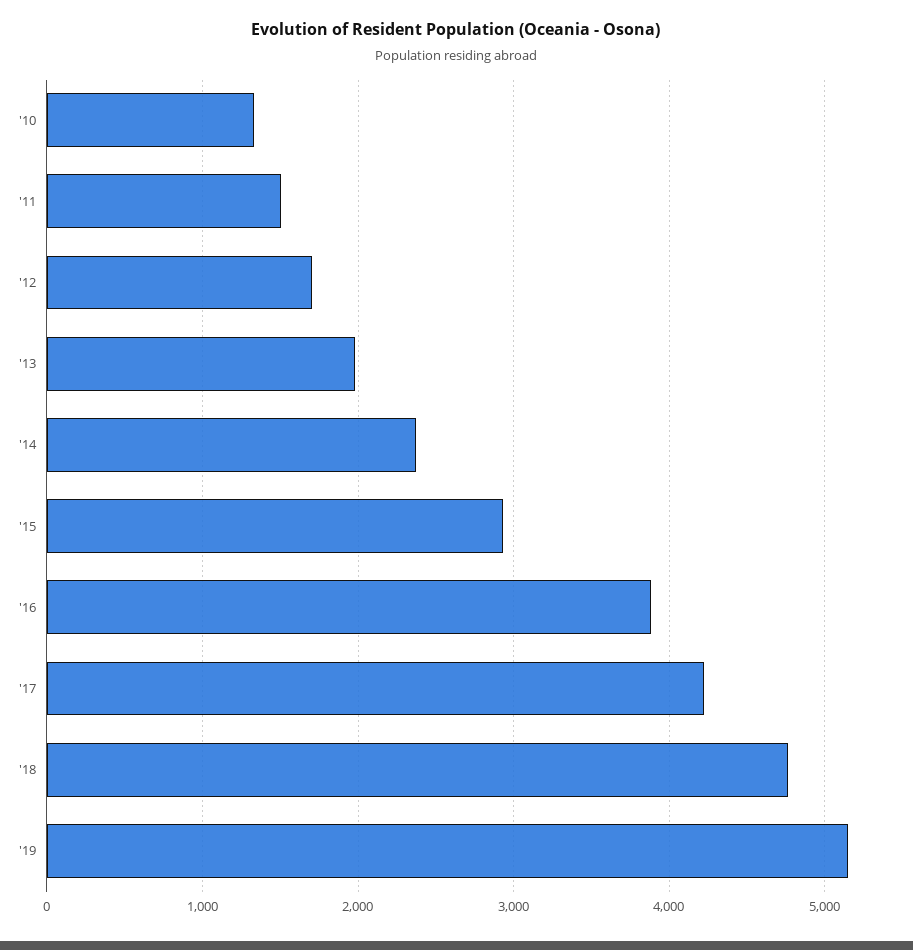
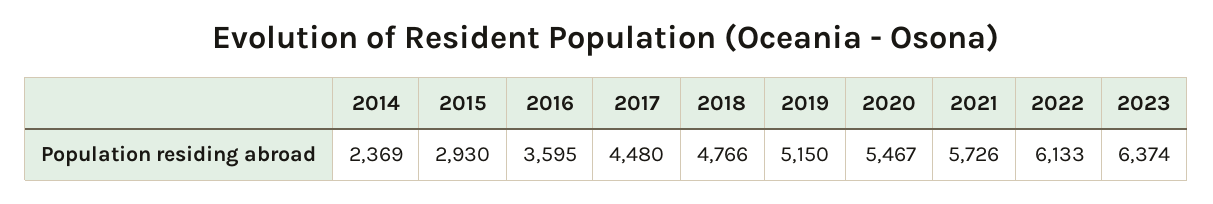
'10: 1300 -> none
'11: 1500 -> none
'12: 1700 -> none
'13: 2000 -> none
'16: 3900 -> 3595
'17: 4200 -> 4480
2020: none -> 5467
2021: none -> 5726
2022: none -> 6133
2023: none -> 6374

